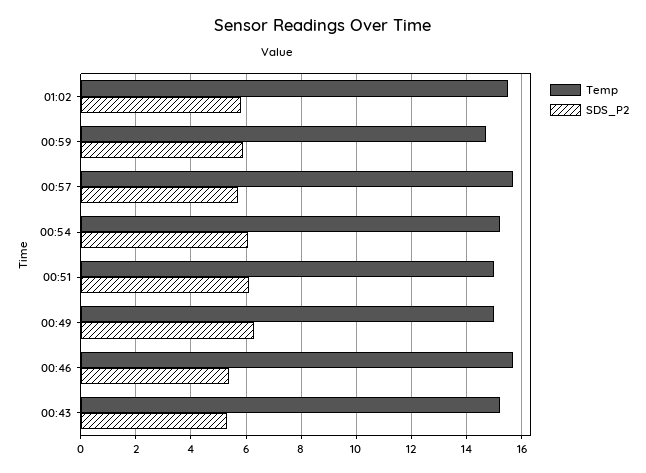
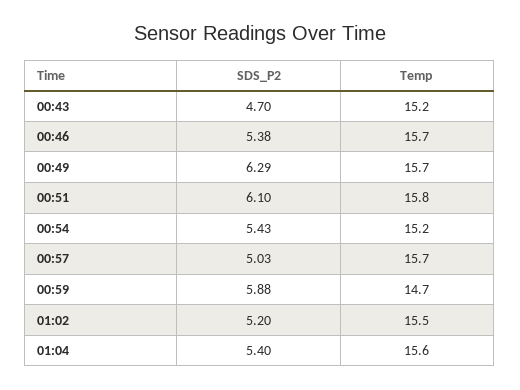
SDS_P2, 01:02: 5.75 -> 5.2
SDS_P2, 00:57: 5.75 -> 5.03
SDS_P2, 00:54: 6 -> 5.43
Temp, 00:51: 15 -> 15.8
Temp, 00:49: 15 -> 15.7
SDS_P2, 00:43: 5.25 -> 4.7
SDS_P2, 01:04: none -> 5.4
Temp, 01:04: none -> 15.6

